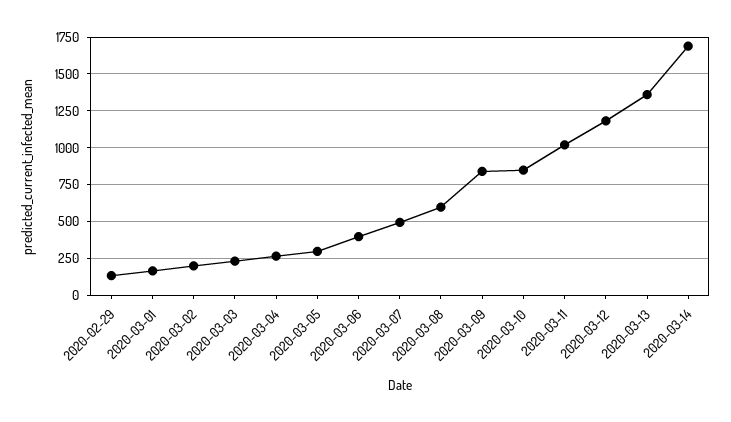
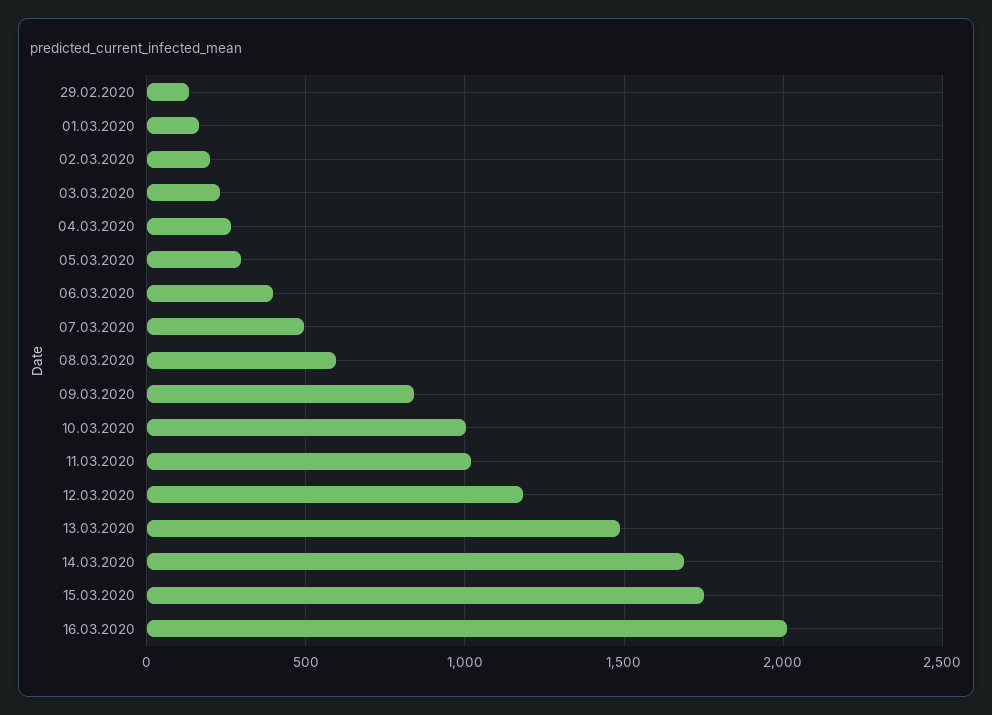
2020-03-10: 850 -> 1000
2020-03-13: 1350 -> 1500
15.03.2020: none -> 1750
16.03.2020: none -> 2000

